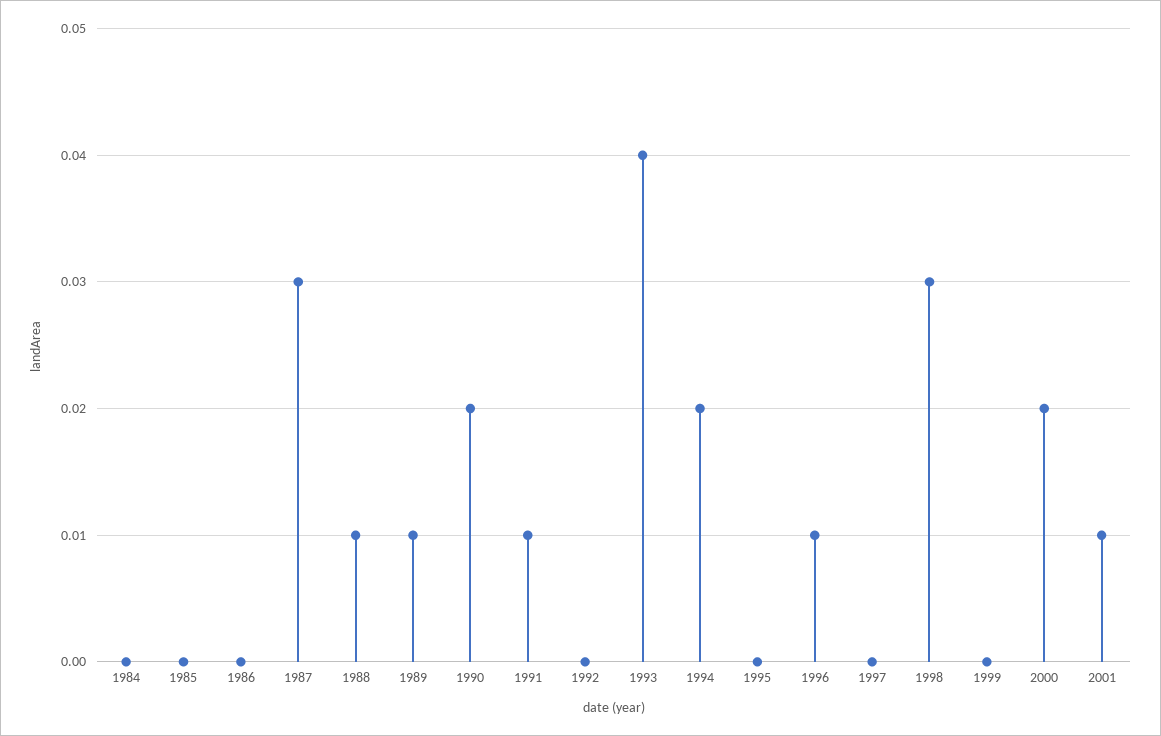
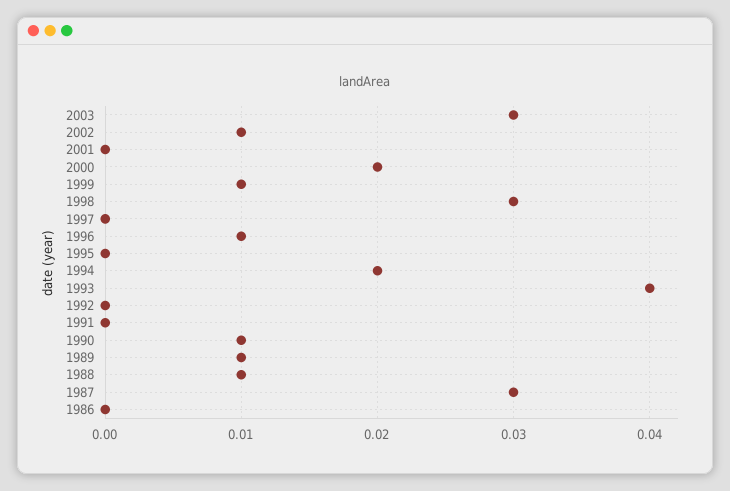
1984: 0 -> none
1985: 0 -> none
1990: 0.02 -> 0.01
1991: 0.01 -> 0
1999: 0 -> 0.01
2001: 0.01 -> 0
2003: none -> 0.03
2002: none -> 0.01

